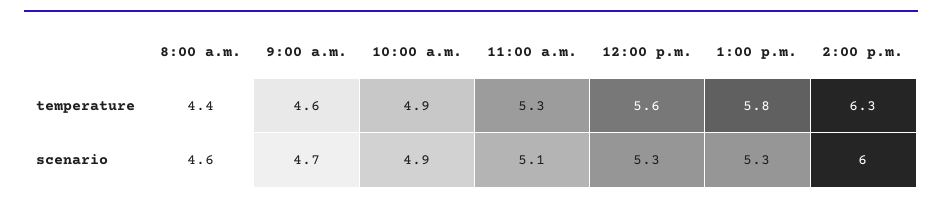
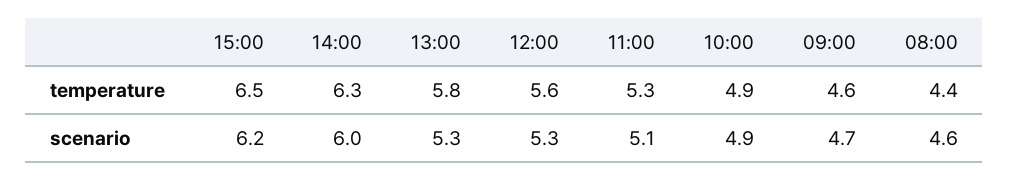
15:00, temperature: none -> 6.5
15:00, scenario: none -> 6.2

